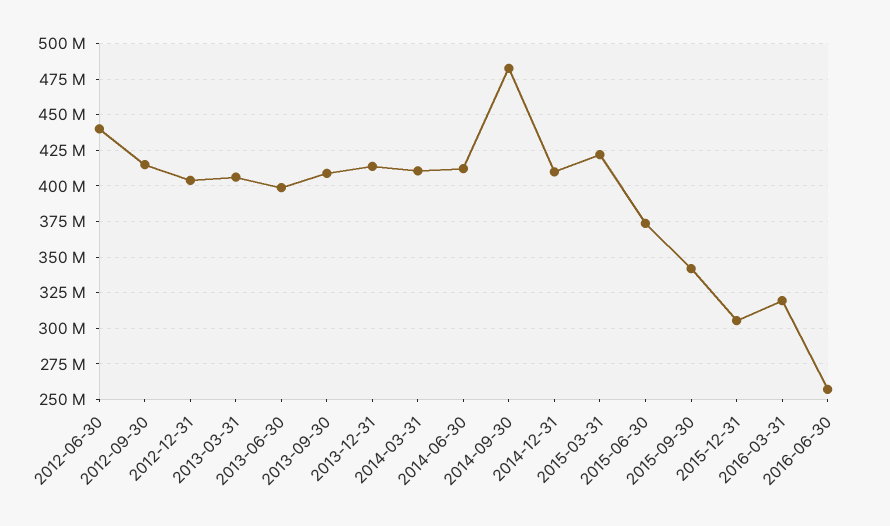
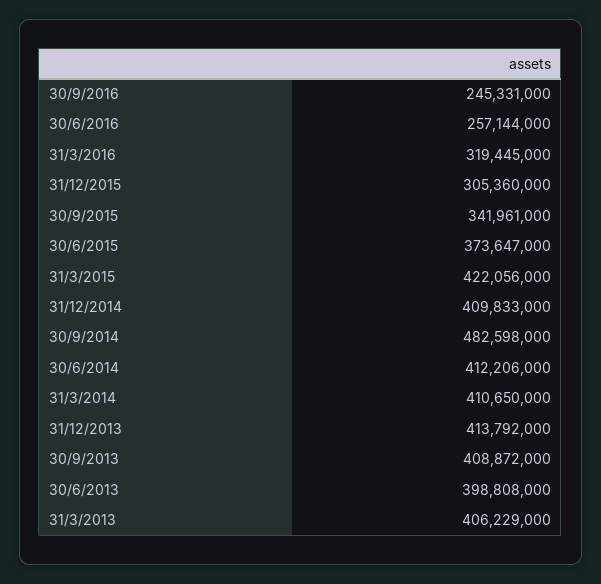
2012-06-30: 440000000 -> none
2012-09-30: 415000000 -> none
2012-12-31: 405000000 -> none
30/9/2016: none -> 245331000

